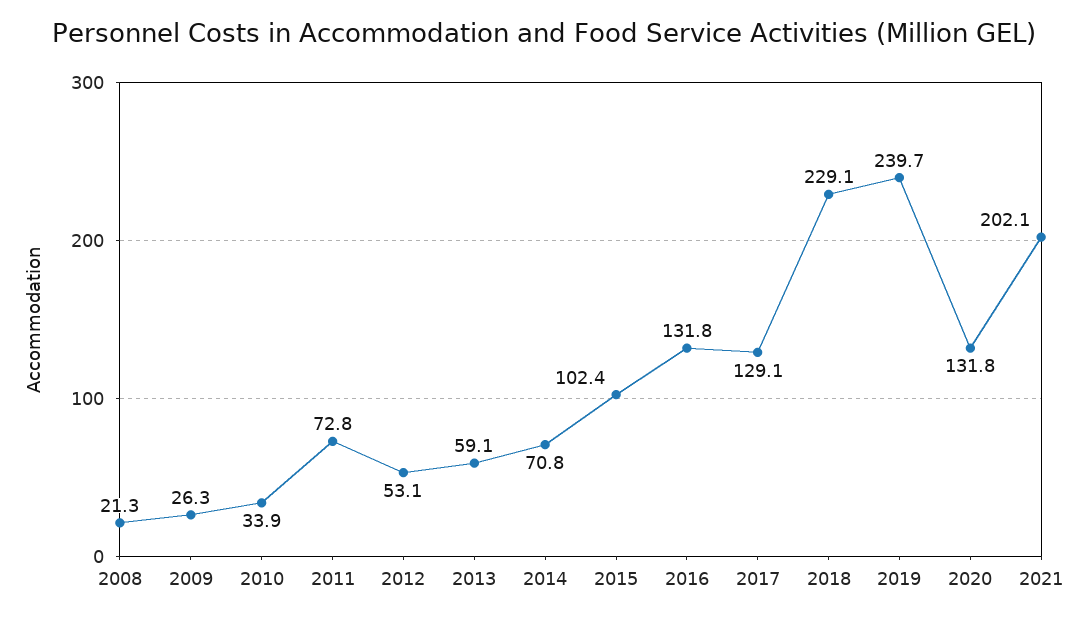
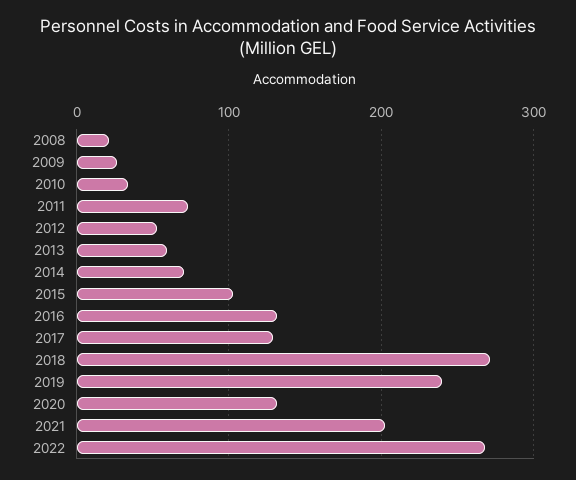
2018: 229.1 -> 270
2022: none -> 270

